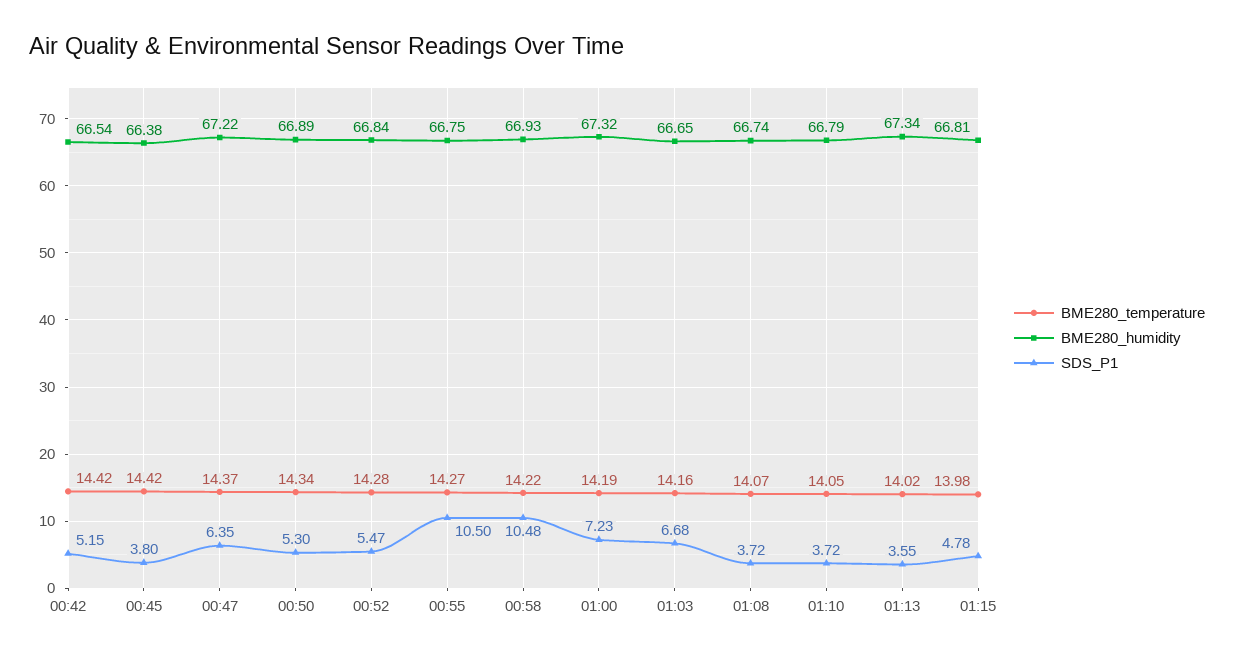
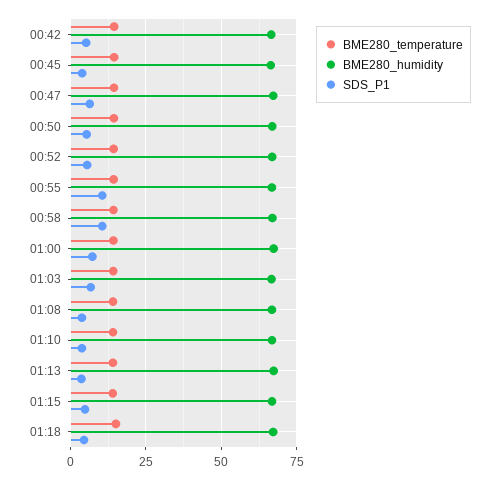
BME280_temperature, 01:18: none -> 15
BME280_humidity, 01:18: none -> 67.5
SDS_P1, 01:18: none -> 5

